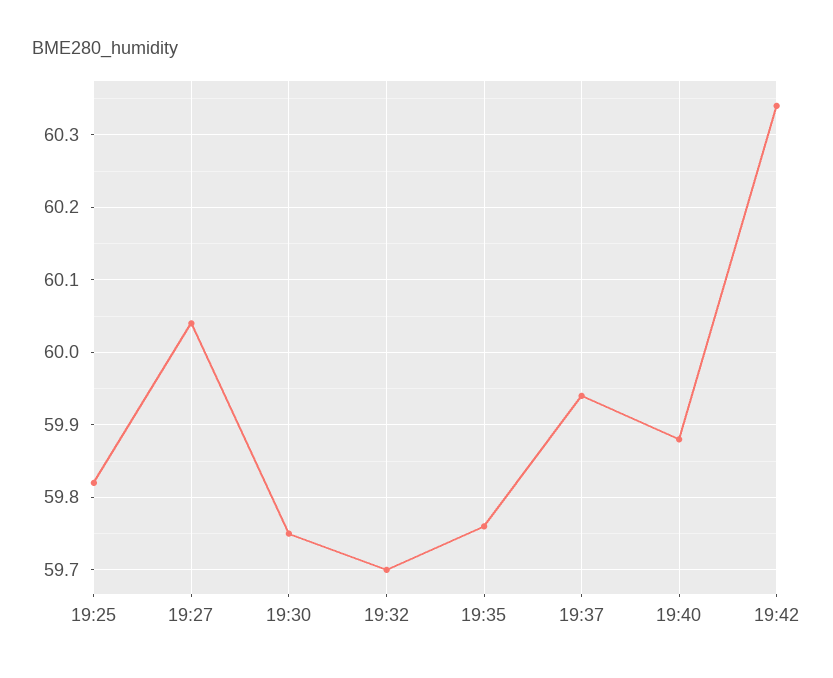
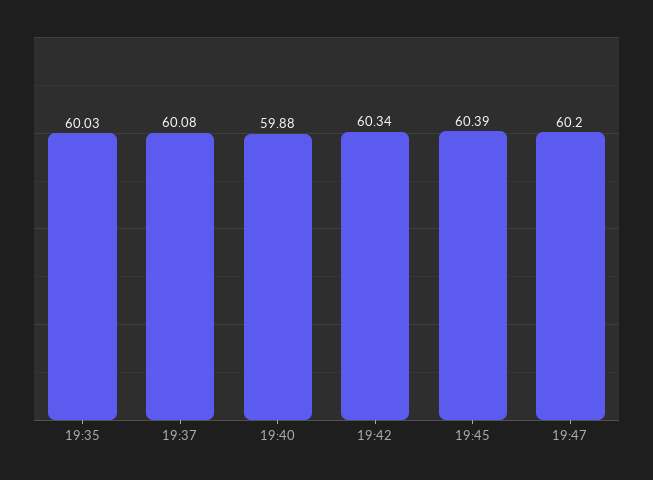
19:25: 59.82 -> none
19:27: 60.04 -> none
19:30: 59.75 -> none
19:32: 59.7 -> none
19:35: 59.76 -> 60.03
19:37: 59.94 -> 60.08
19:45: none -> 60.39
19:47: none -> 60.2

